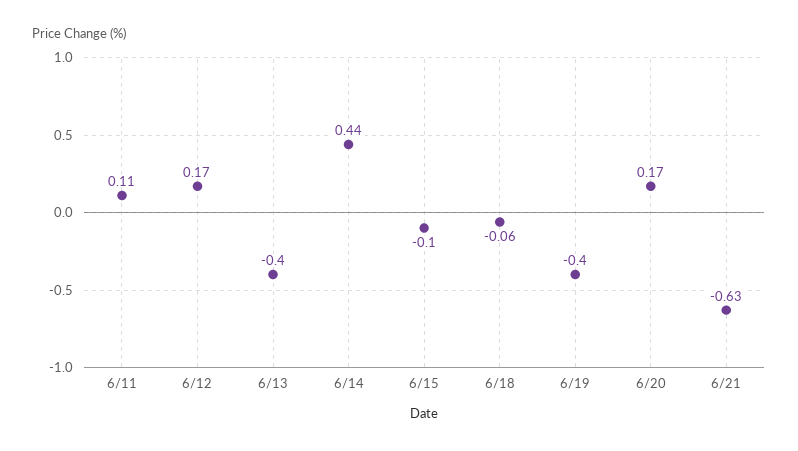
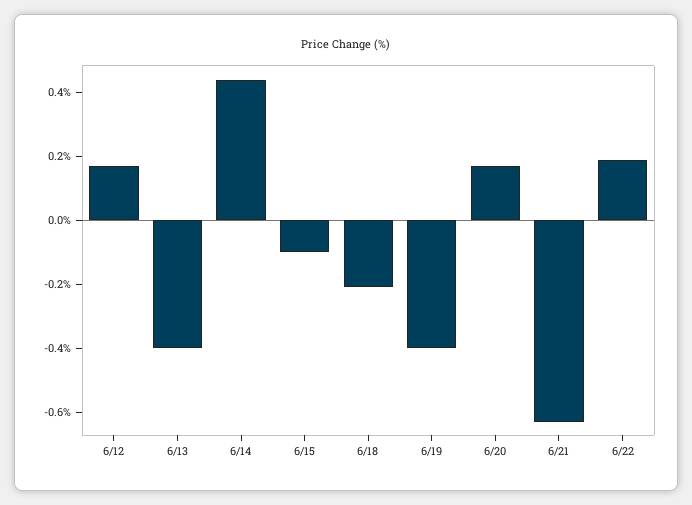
6/11: 0.11 -> none
6/18: -0.06 -> -0.2
6/22: none -> 0.2

